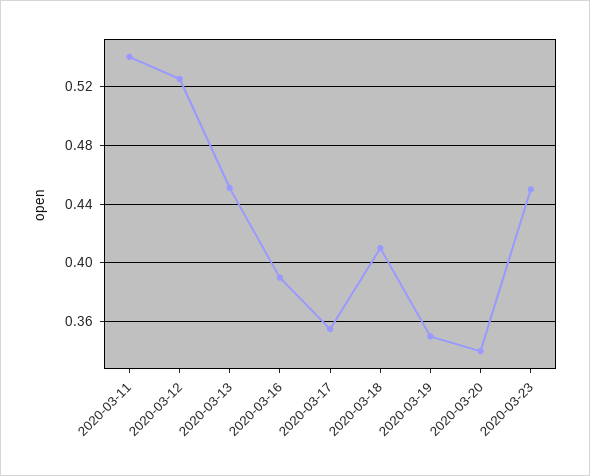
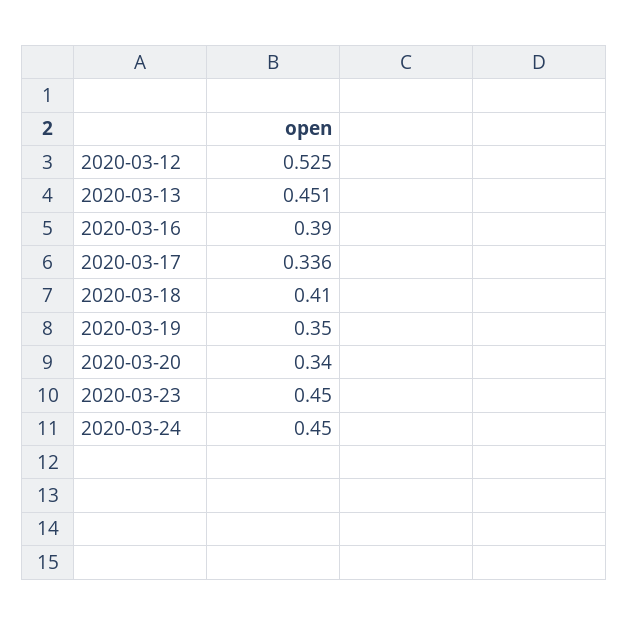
2020-03-11: 0.54 -> none
2020-03-17: 0.355 -> 0.336
2020-03-24: none -> 0.45

